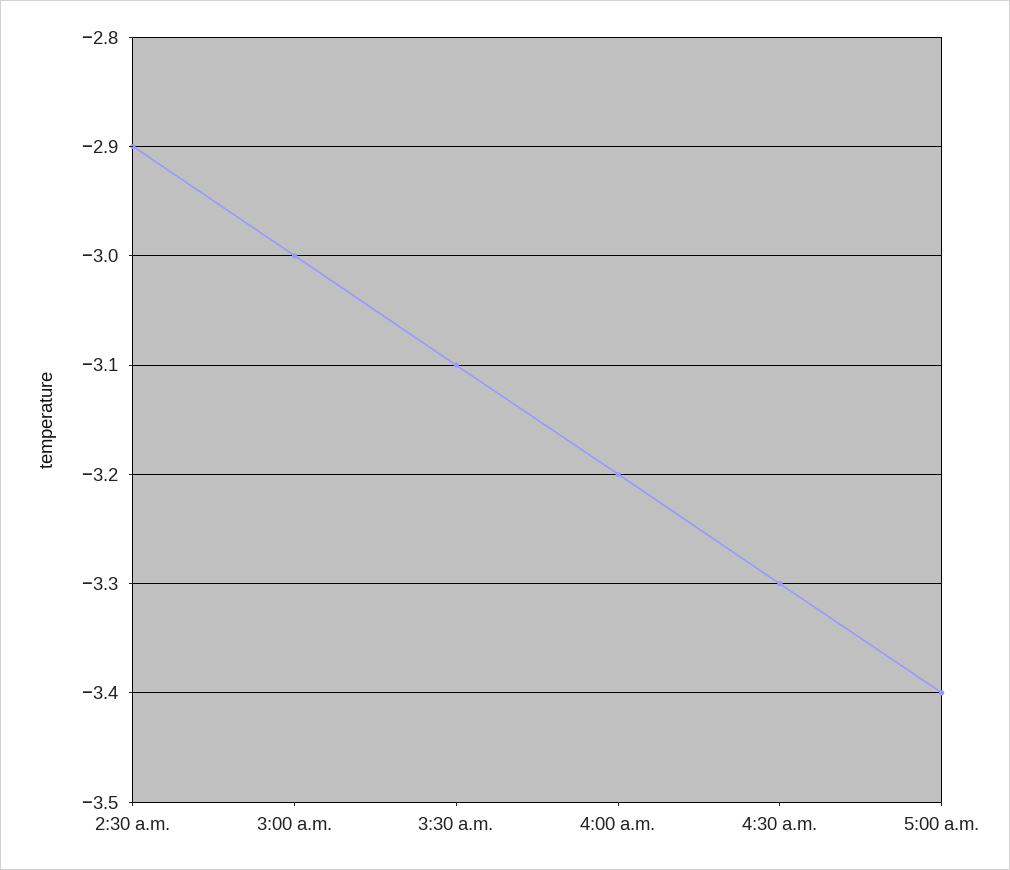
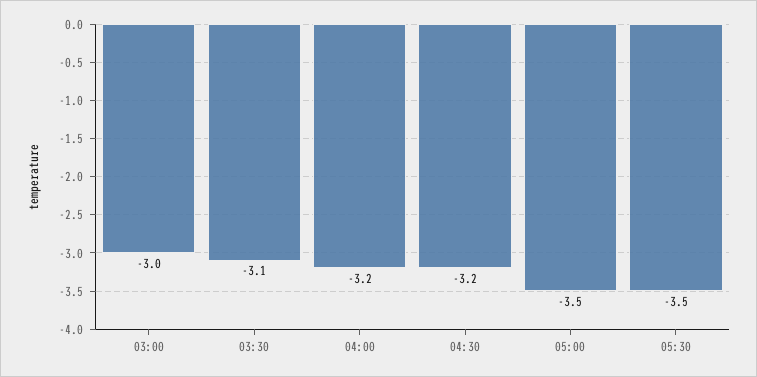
2:30 a.m.: -2.9 -> none
4:30 a.m.: -3.3 -> -3.2
5:00 a.m.: -3.4 -> -3.5
05:30: none -> -3.5

